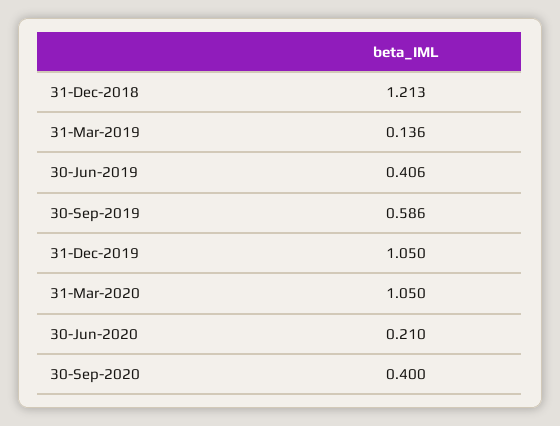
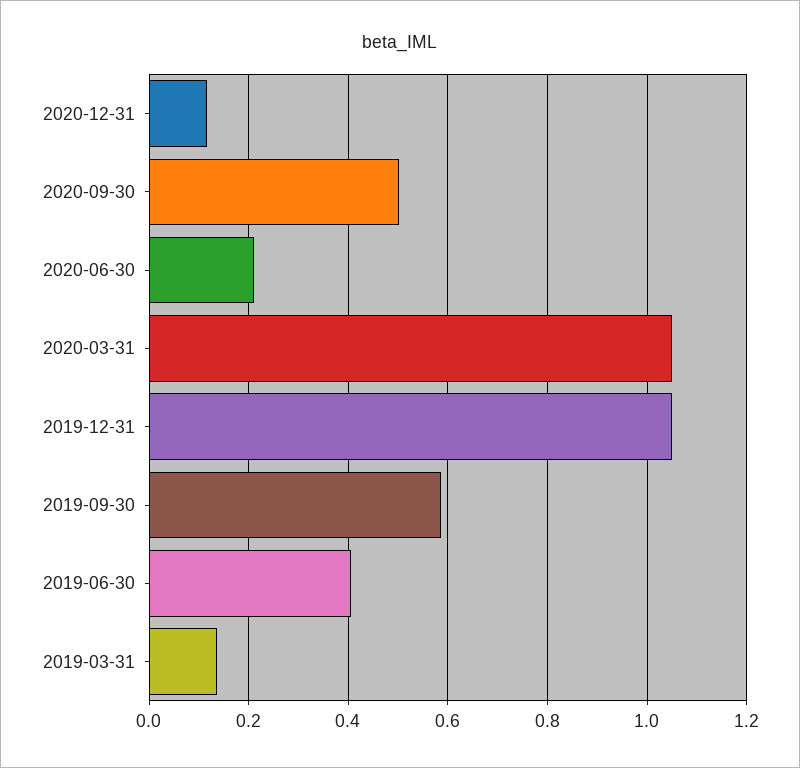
31-Dec-2018: 1.213 -> none
30-Sep-2020: 0.4 -> 0.5
2020-12-31: none -> 0.12

